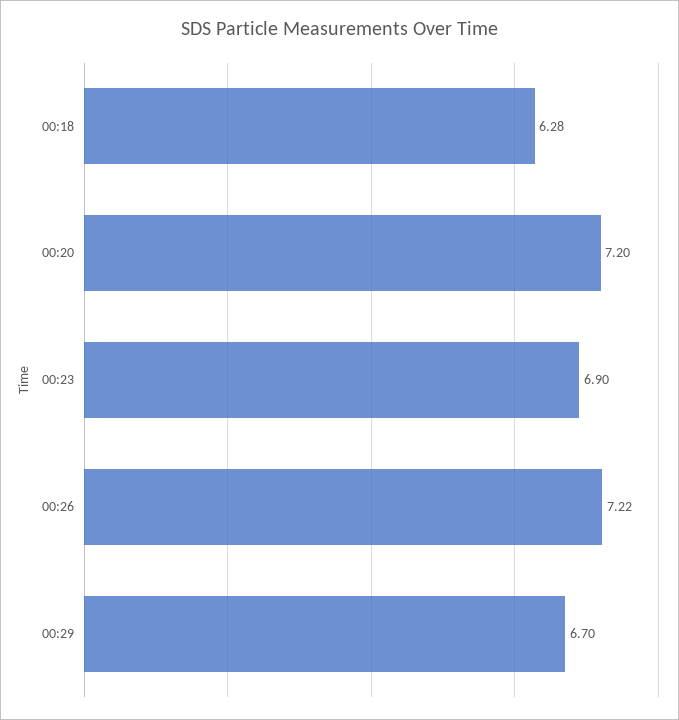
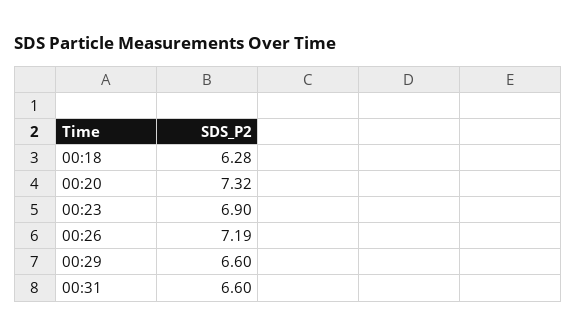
00:20: 7.2 -> 7.32
00:26: 7.22 -> 7.19
00:29: 6.7 -> 6.6
00:31: none -> 6.6

